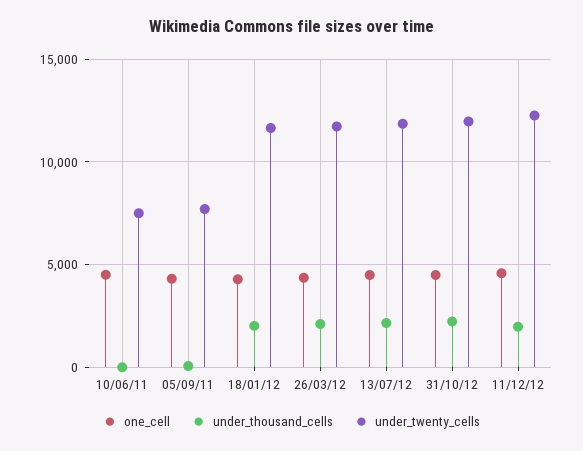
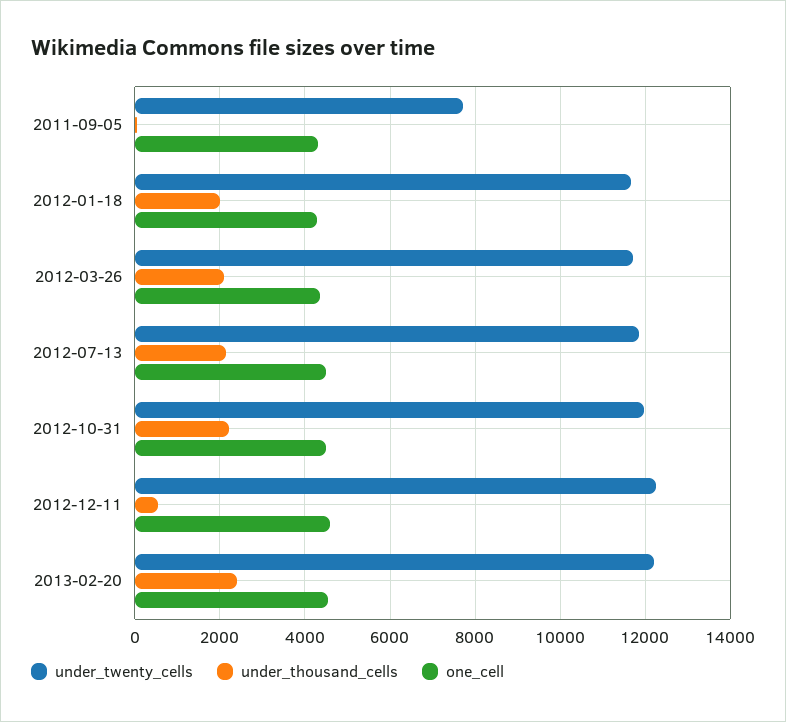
one_cell, 10/06/11: 4500 -> none
under_thousand_cells, 10/06/11: 0 -> none
under_twenty_cells, 10/06/11: 7500 -> none
under_thousand_cells, 11/12/12: 2000 -> 600
under_twenty_cells, 2013-02-20: none -> 12200
under_thousand_cells, 2013-02-20: none -> 2400
one_cell, 2013-02-20: none -> 4600

